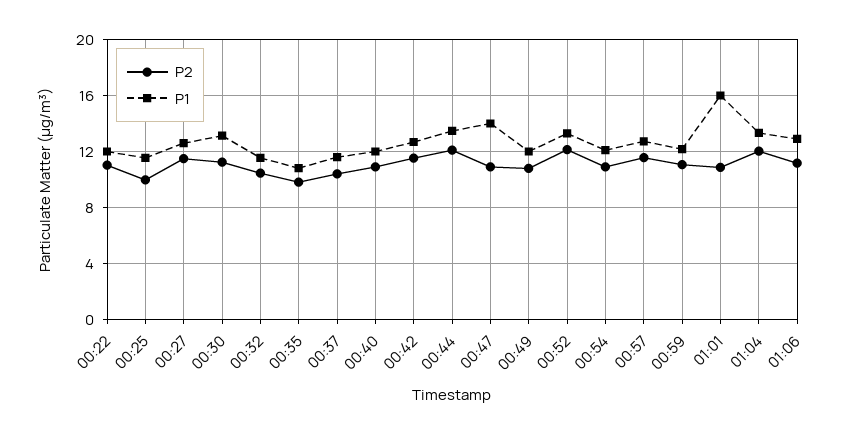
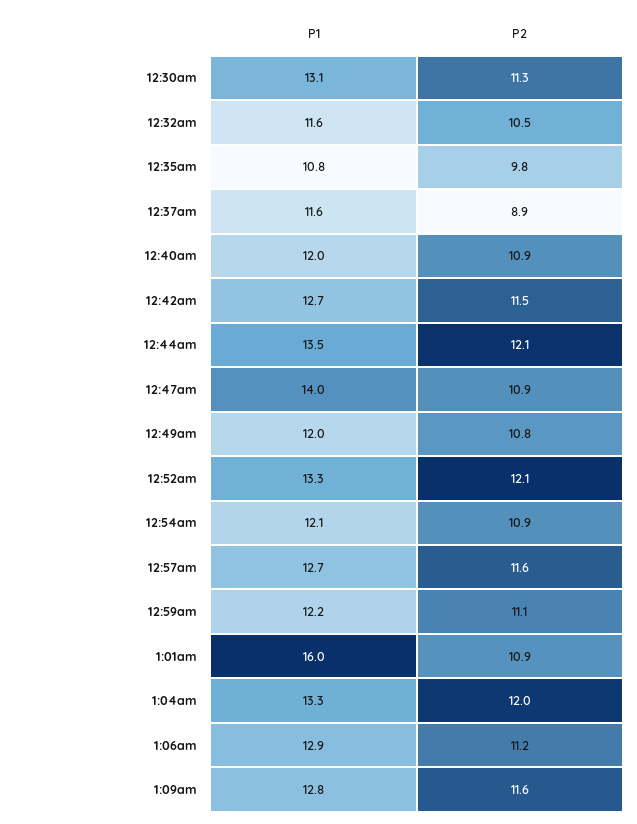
P2, 00:22: 11 -> none
P1, 00:22: 12 -> none
P2, 00:25: 10 -> none
P1, 00:25: 11.5 -> none
P2, 00:27: 11.5 -> none
P1, 00:27: 12.5 -> none
P2, 00:37: 10.5 -> 8.9
P1, 1:09am: none -> 12.8
P2, 1:09am: none -> 11.6

